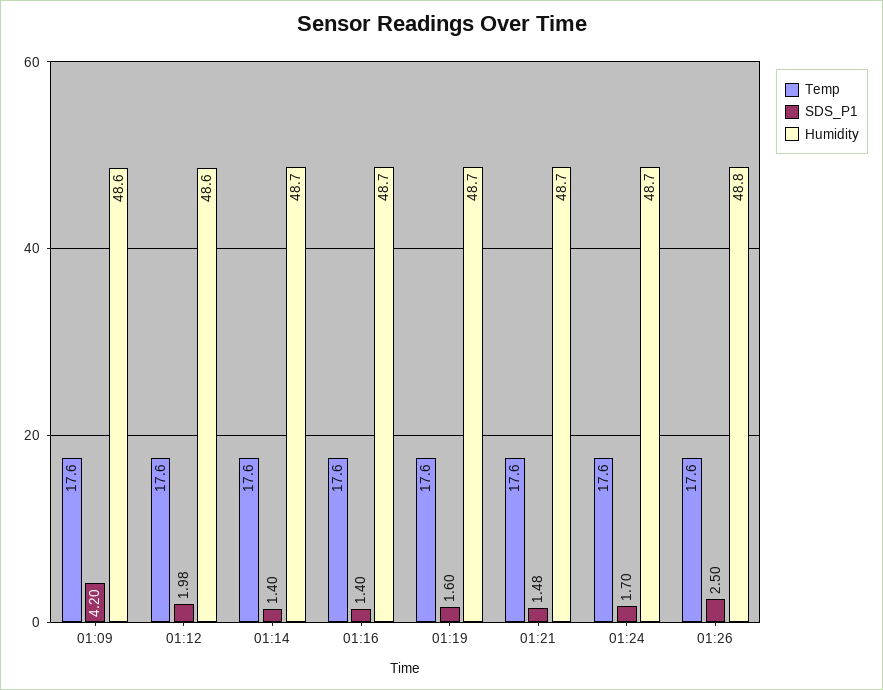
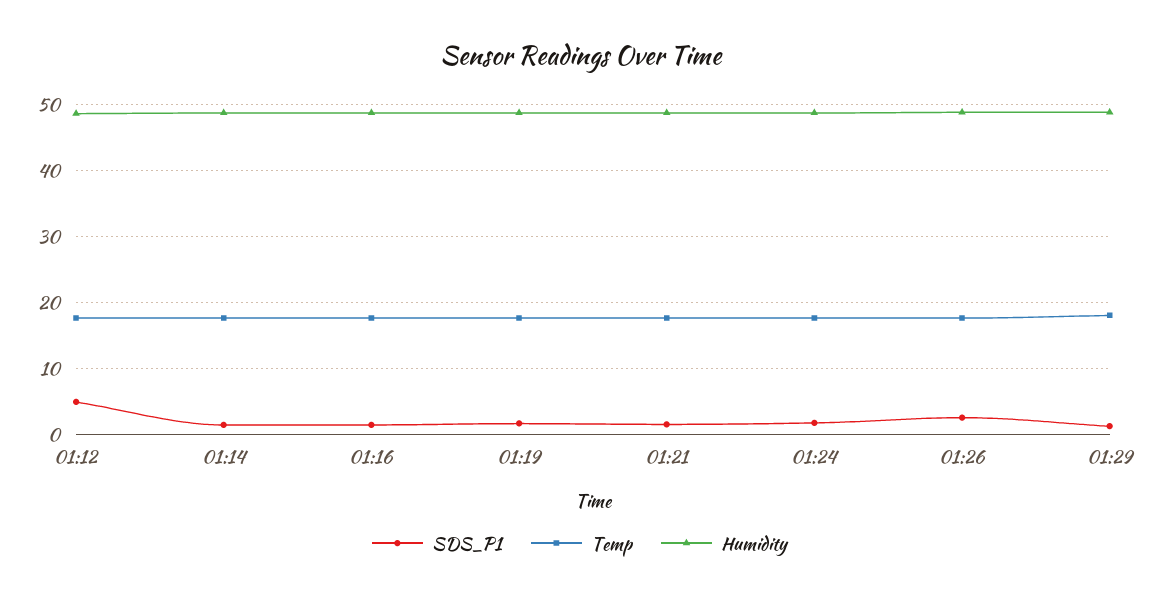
Temp, 01:09: 17.6 -> none
SDS_P1, 01:09: 4.2 -> none
Humidity, 01:09: 48.6 -> none
SDS_P1, 01:12: 1.98 -> 5
SDS_P1, 01:29: none -> 1
Temp, 01:29: none -> 18
Humidity, 01:29: none -> 49

